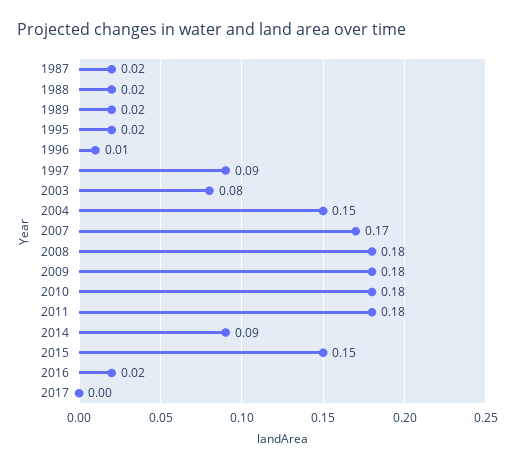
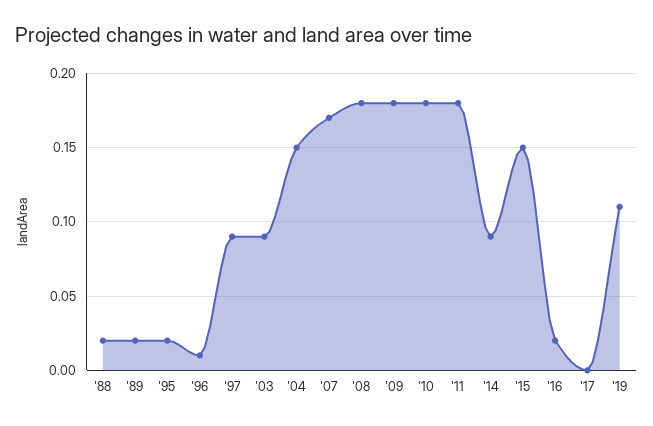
1987: 0.02 -> none
2003: 0.08 -> 0.09
'19: none -> 0.11

